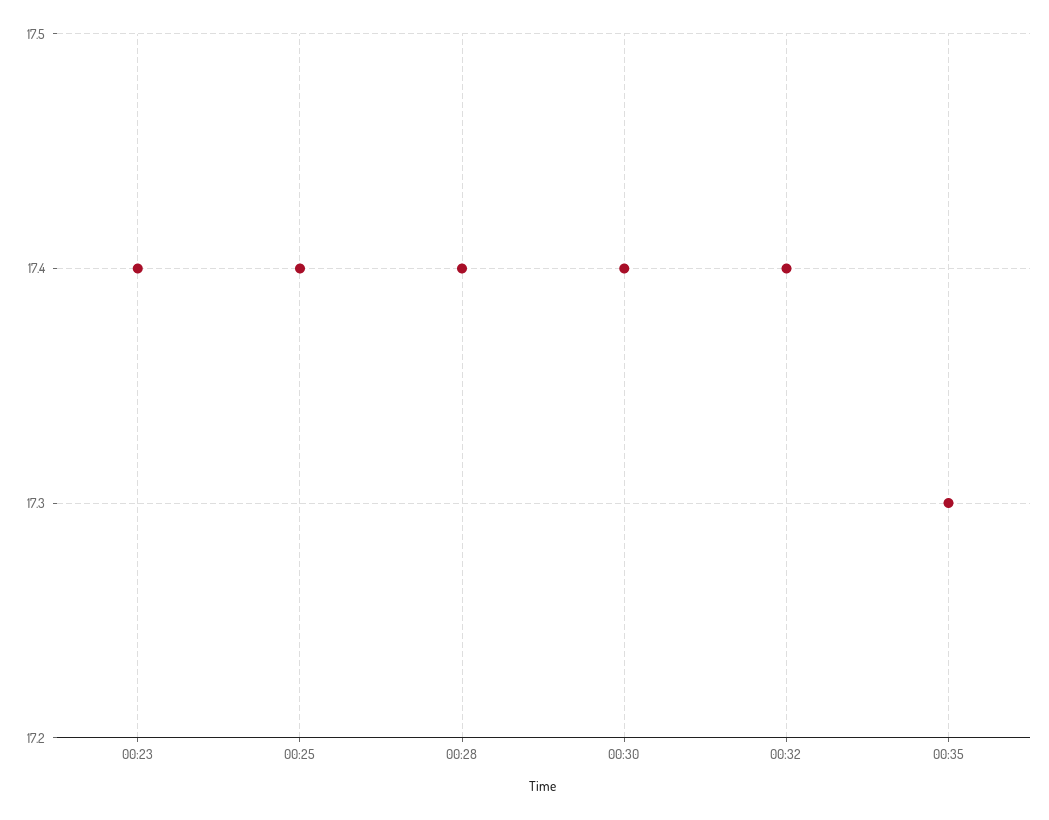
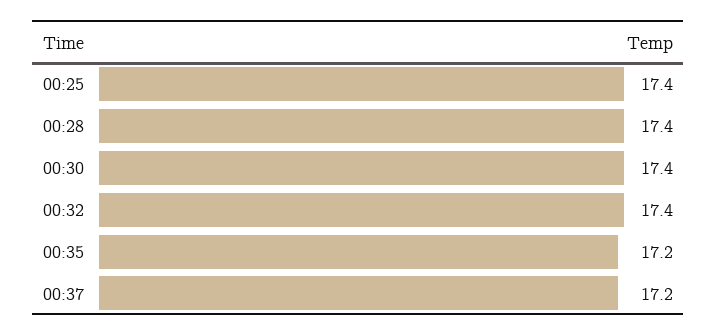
00:23: 17.4 -> none
00:35: 17.3 -> 17.2
00:37: none -> 17.2

